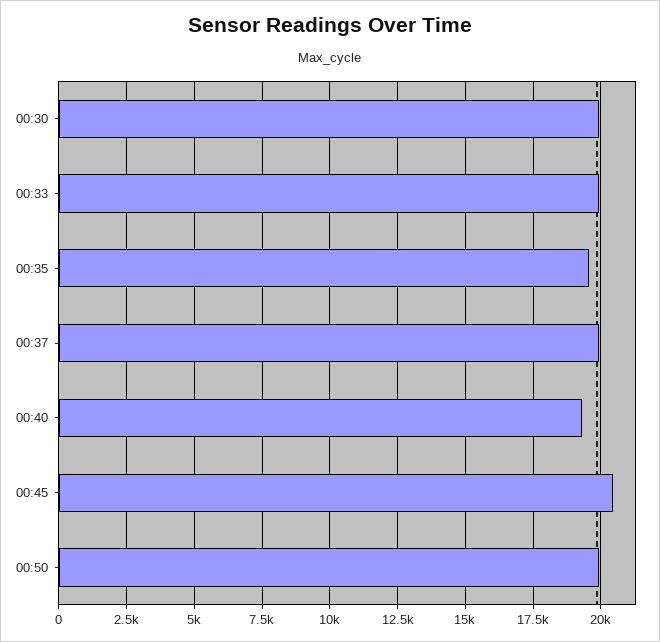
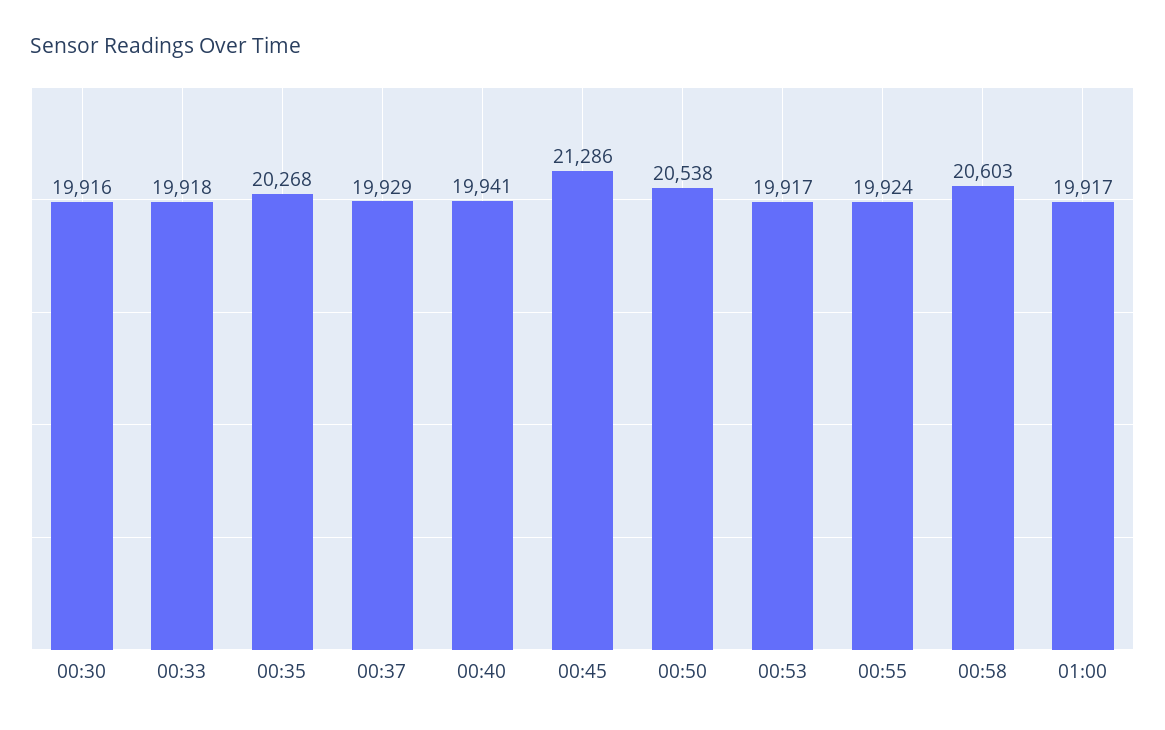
00:35: 19500 -> 20268
00:40: 19250 -> 19941
00:45: 20500 -> 21286
00:50: 20000 -> 20538
00:53: none -> 19917
00:55: none -> 19924
00:58: none -> 20603
01:00: none -> 19917

